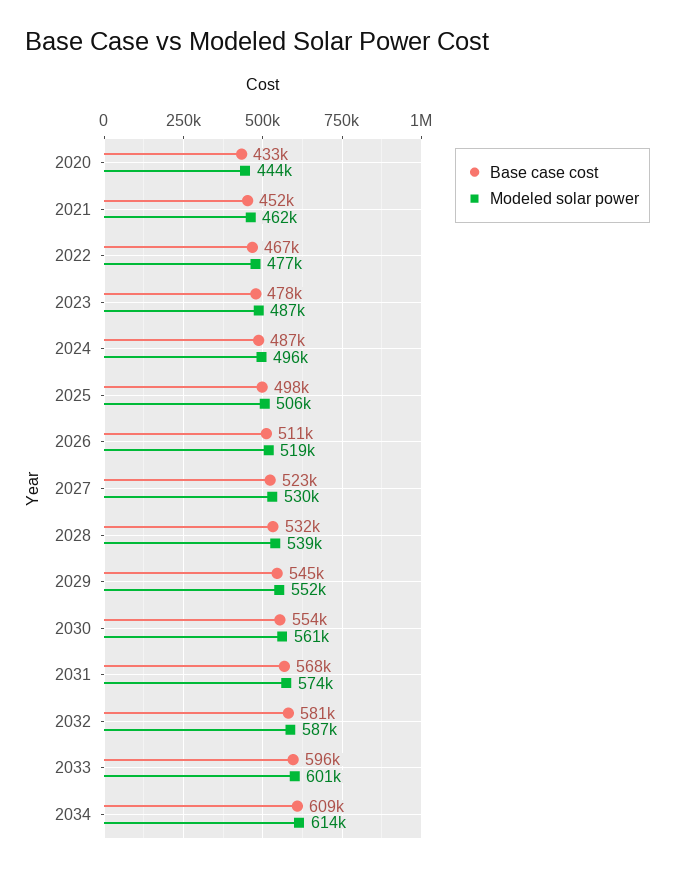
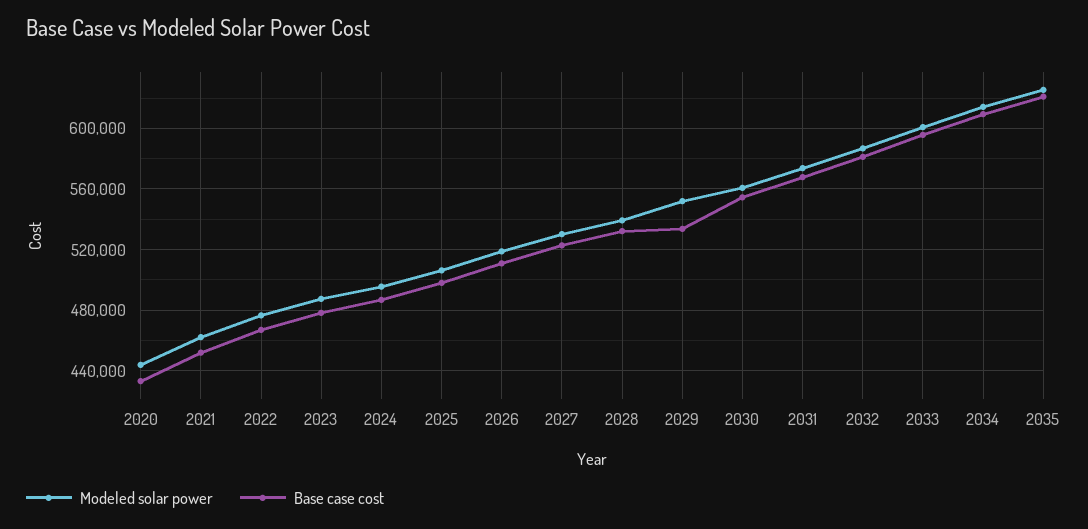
Base case cost, 2029: 545000 -> 535000
Modeled solar power, 2035: none -> 625000
Base case cost, 2035: none -> 620000

